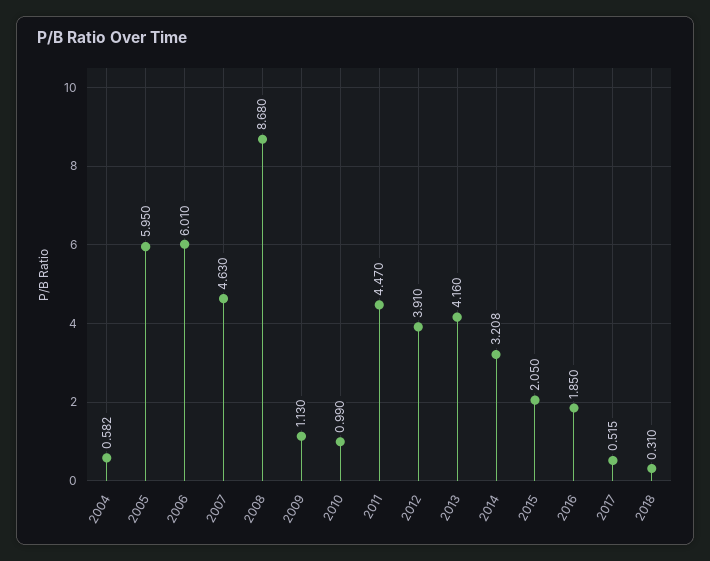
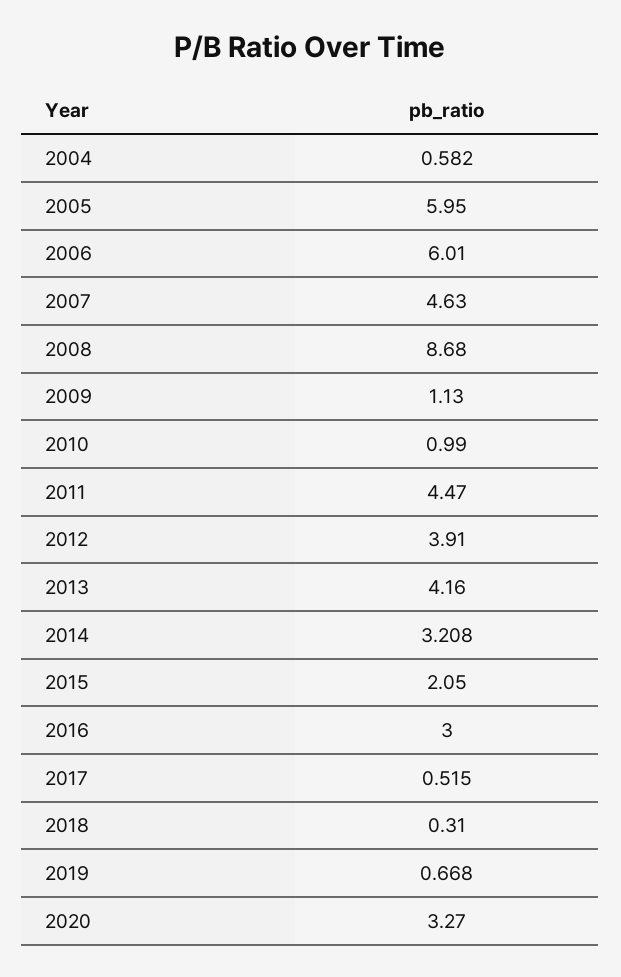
2016: 1.85 -> 3
2019: none -> 0.668
2020: none -> 3.27

